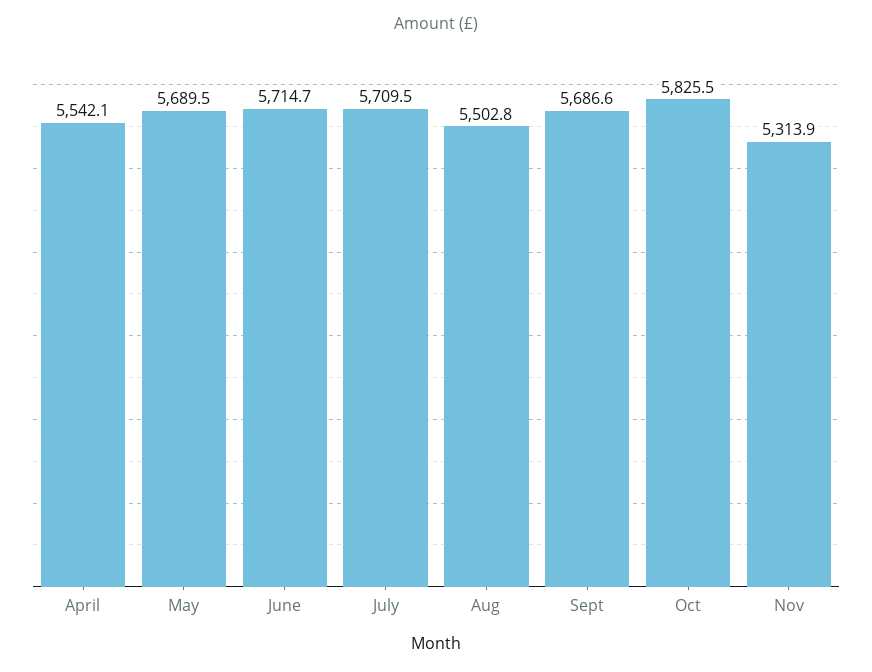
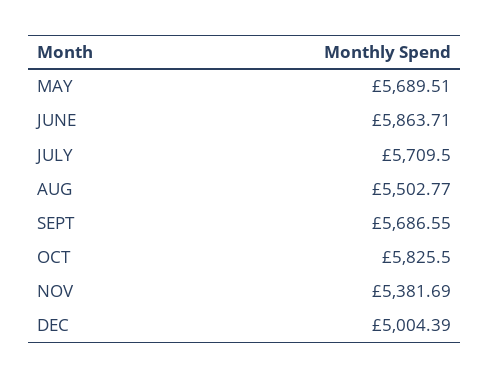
April: 5542.1 -> none
June: 5714.7 -> 5863.71
Nov: 5313.9 -> 5381.69
DEC: none -> 5004.39

